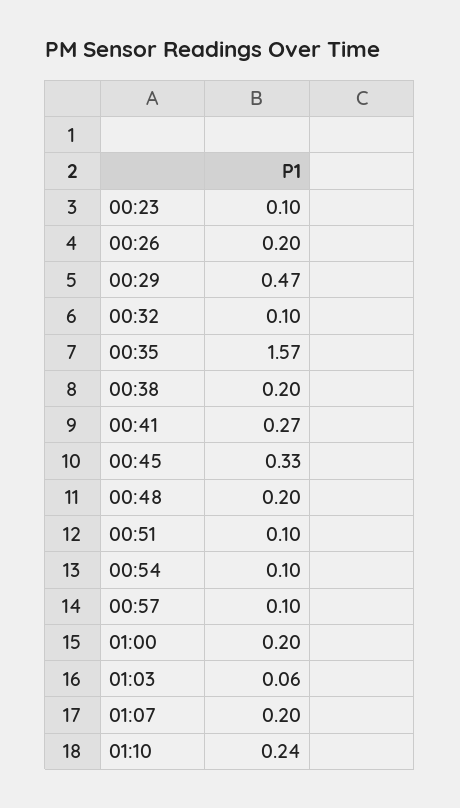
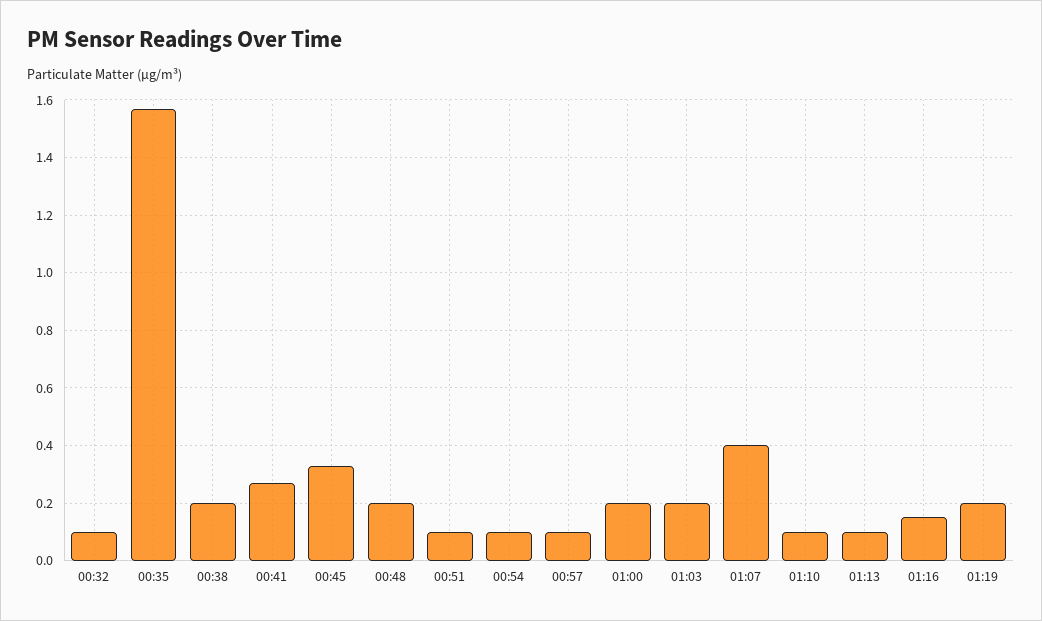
00:23: 0.1 -> none
00:26: 0.2 -> none
00:29: 0.47 -> none
01:03: 0.06 -> 0.2
01:07: 0.2 -> 0.4
01:10: 0.24 -> 0.1
01:13: none -> 0.1
01:16: none -> 0.15
01:19: none -> 0.2

